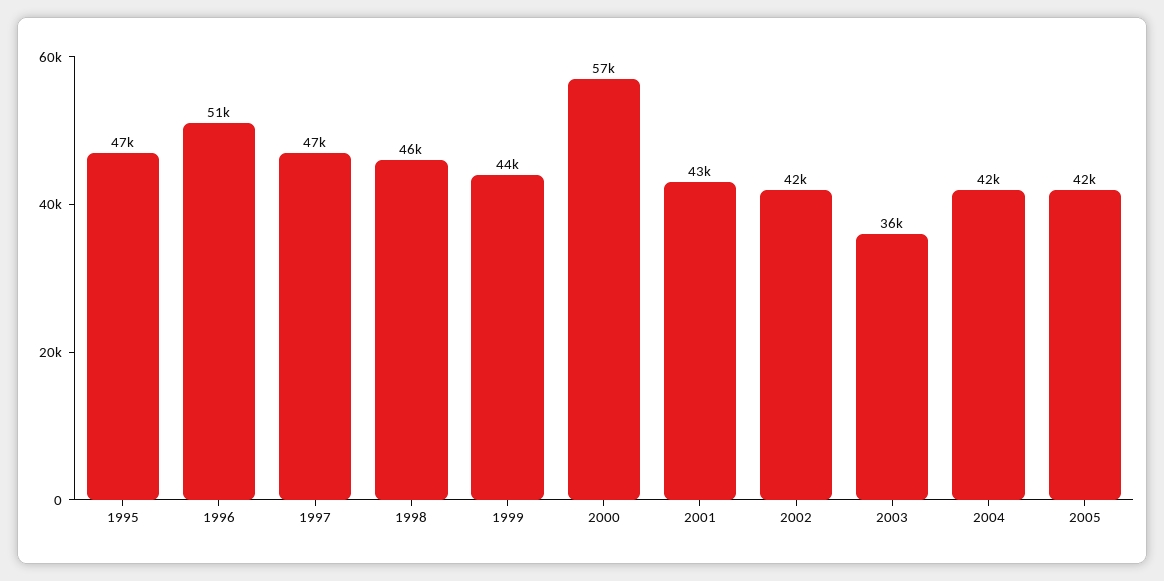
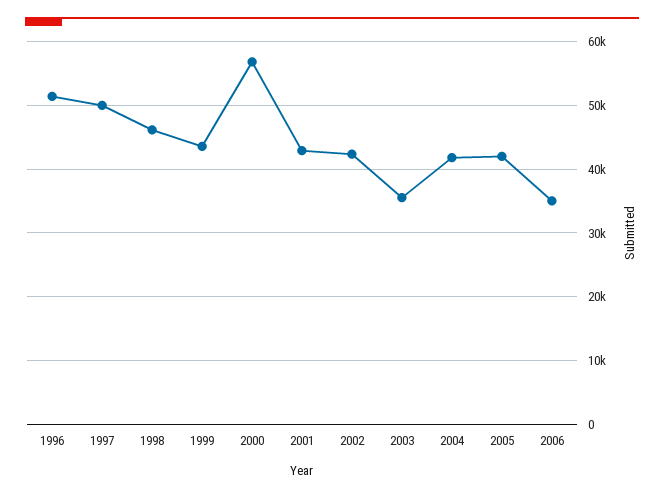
1995: 47000 -> none
1997: 47000 -> 50000
2006: none -> 35000

